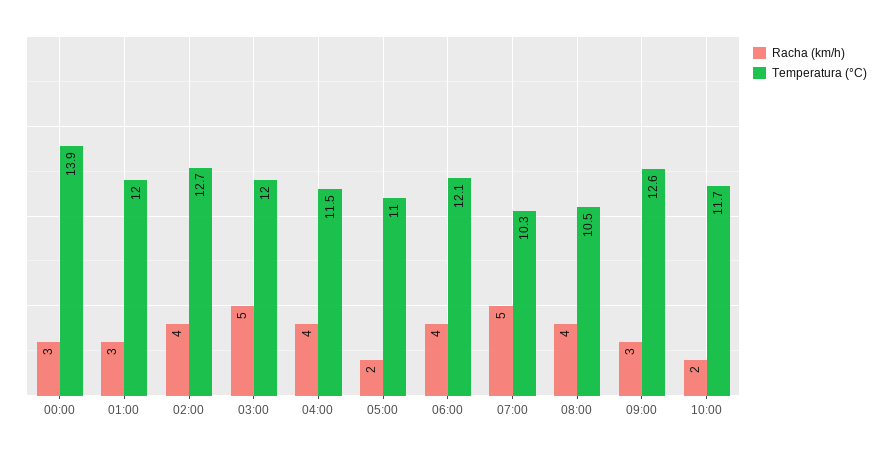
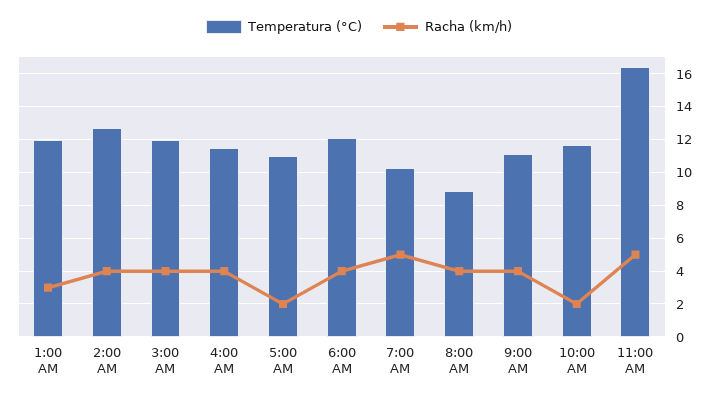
Racha (km/h), 00:00: 3 -> none
Temperatura (°C), 00:00: 13.9 -> none
Racha (km/h), 03:00: 5 -> 4
Temperatura (°C), 08:00: 10.5 -> 9
Racha (km/h), 09:00: 3 -> 4
Temperatura (°C), 09:00: 12.6 -> 11
Temperatura (°C), 11:00 AM: none -> 16.5
Racha (km/h), 11:00 AM: none -> 5

